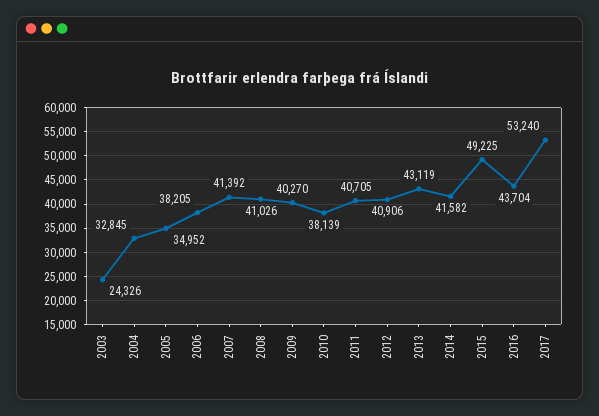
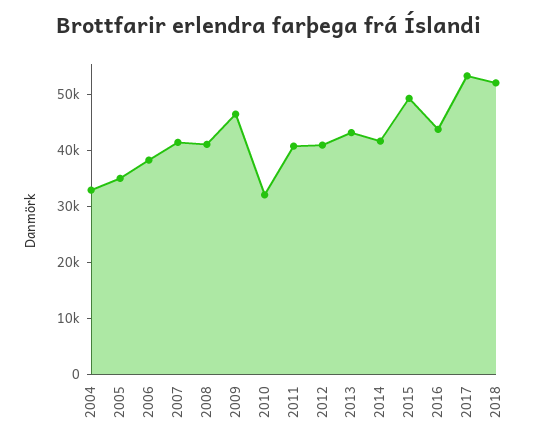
2003: 24326 -> none
2009: 40270 -> 46000
2010: 38139 -> 32000
2018: none -> 52000

